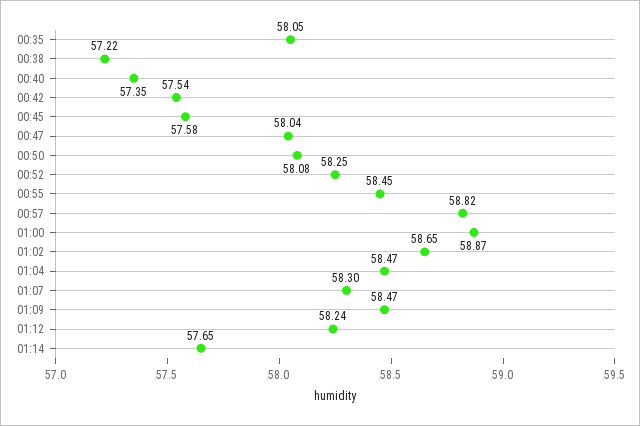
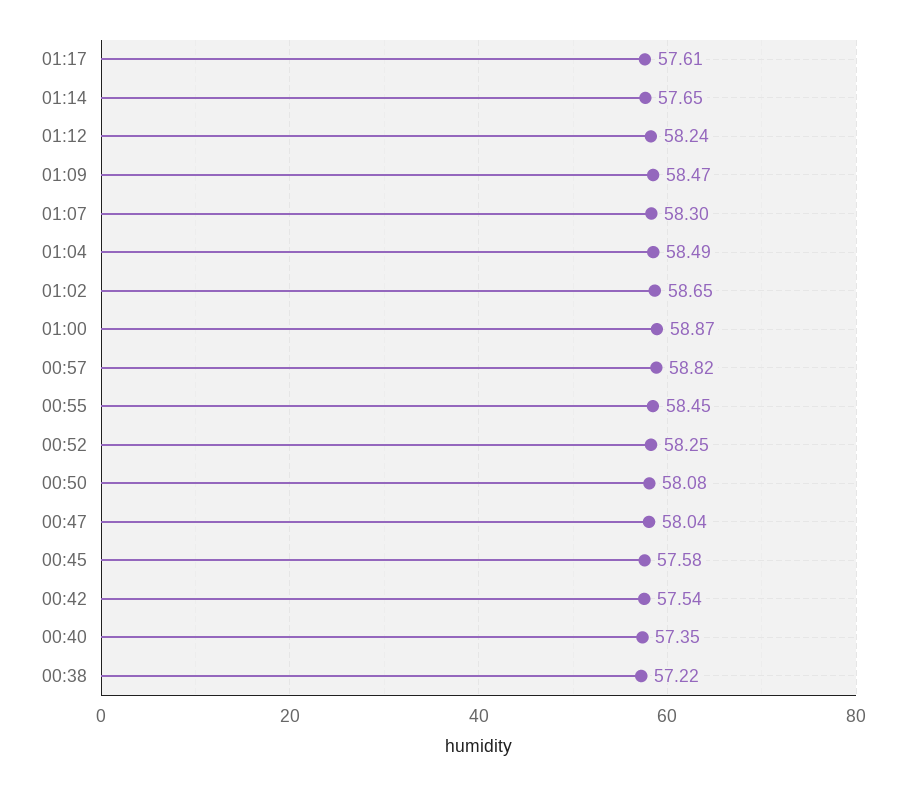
00:35: 58.05 -> none
01:04: 58.47 -> 58.49
01:17: none -> 57.61

